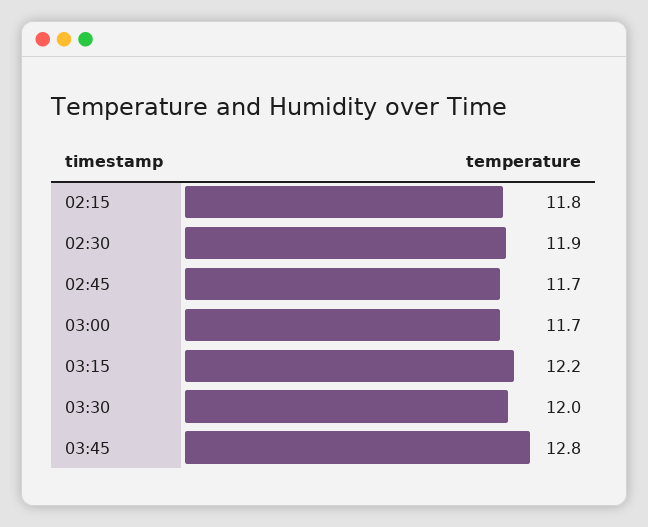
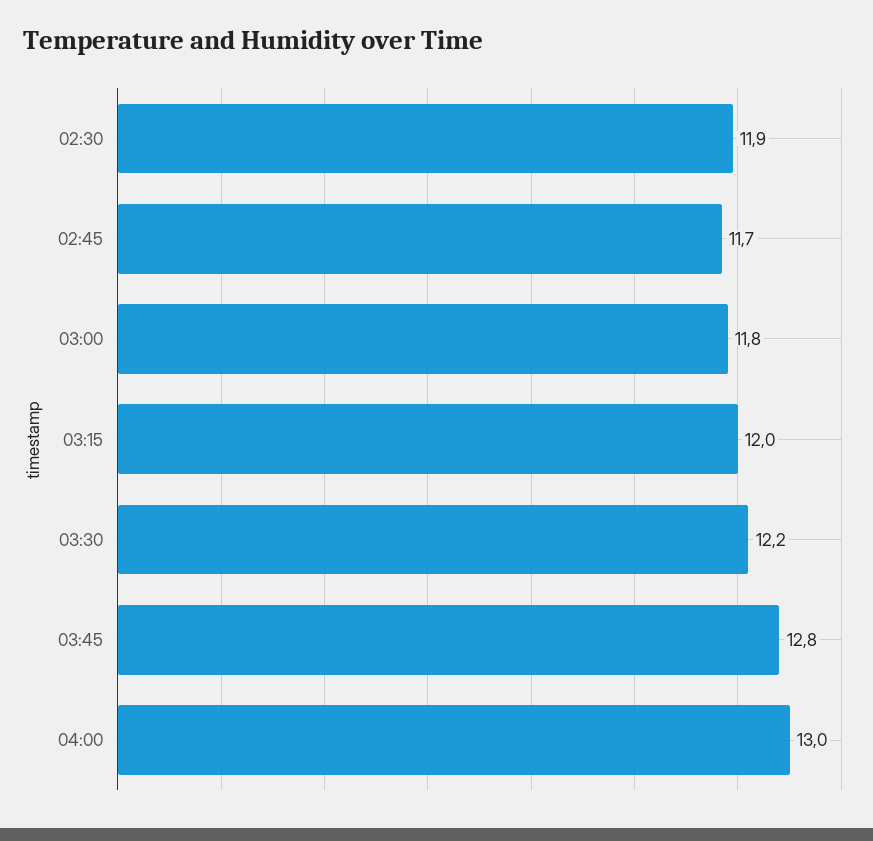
02:15: 11.8 -> none
03:00: 11.7 -> 11.8
03:15: 12.2 -> 12
03:30: 12 -> 12.2
04:00: none -> 13

